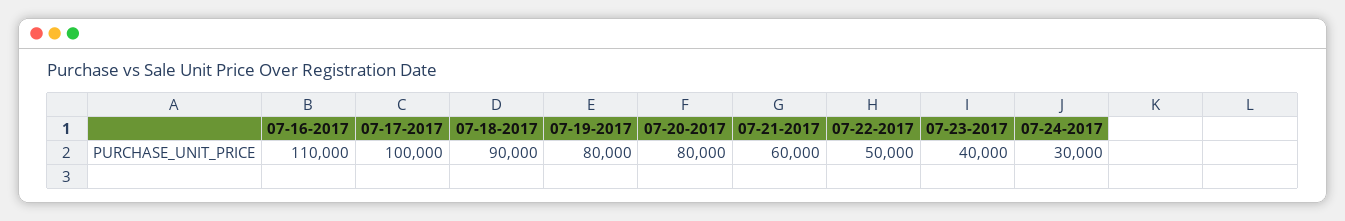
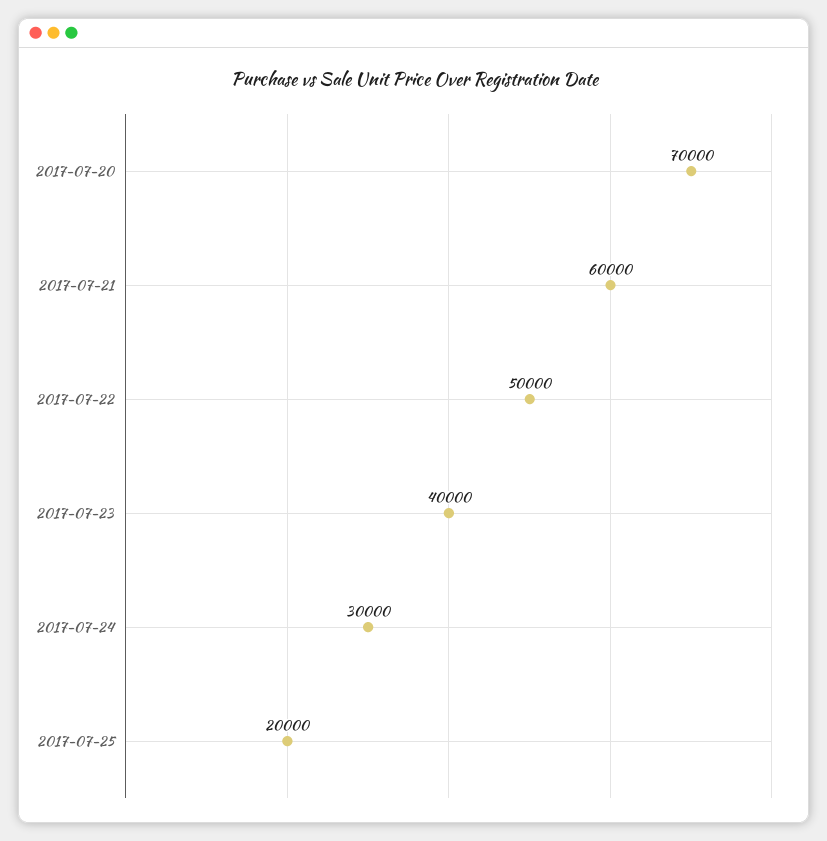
07-16-2017: 110000 -> none
07-17-2017: 100000 -> none
07-18-2017: 90000 -> none
07-19-2017: 80000 -> none
07-20-2017: 80000 -> 70000
2017-07-25: none -> 20000

